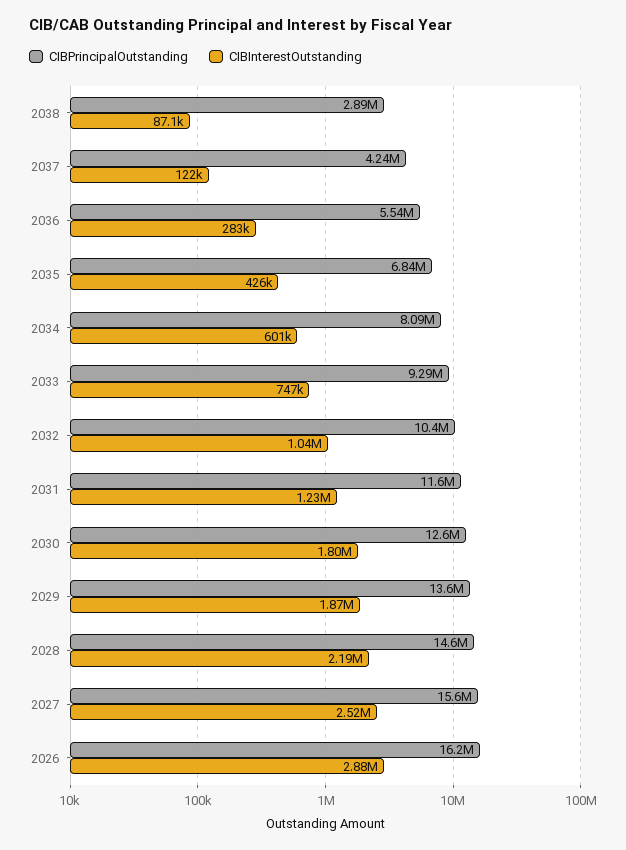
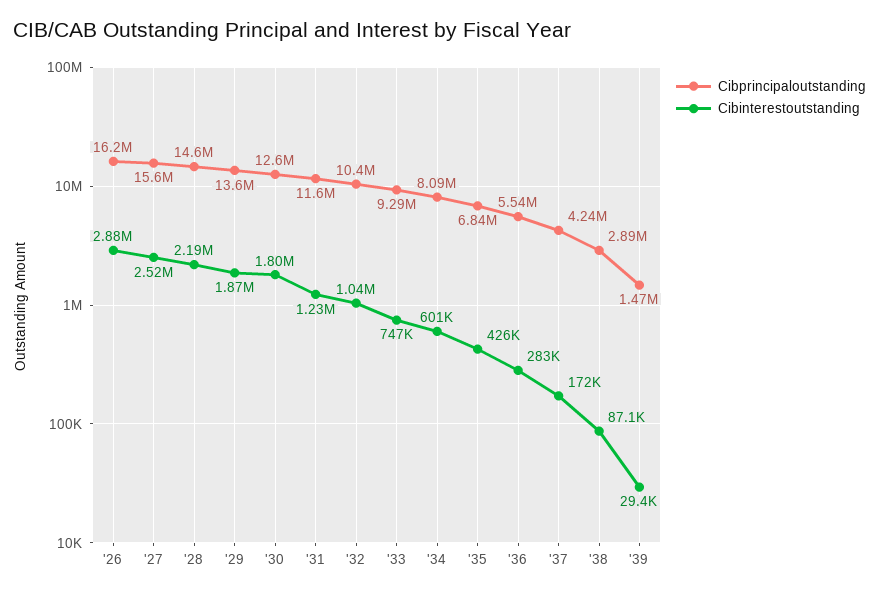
CIBInterestOutstanding, 2037: 122000 -> 172000
CIBPrincipalOutstanding, '39: none -> 1470000
CIBInterestOutstanding, '39: none -> 29400

